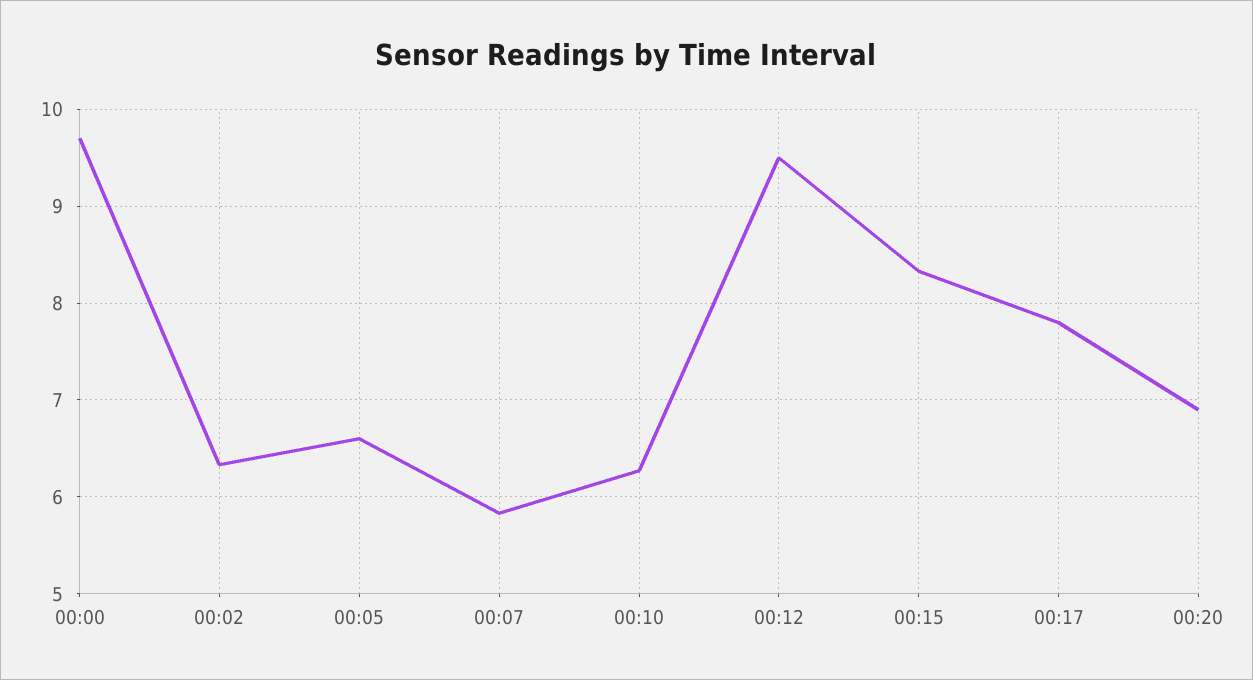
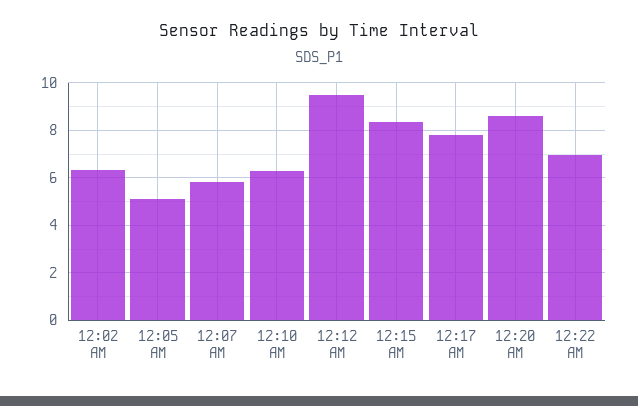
00:00: 9.7 -> none
00:05: 6.6 -> 5
00:20: 6.9 -> 8.5
12:22 AM: none -> 7

